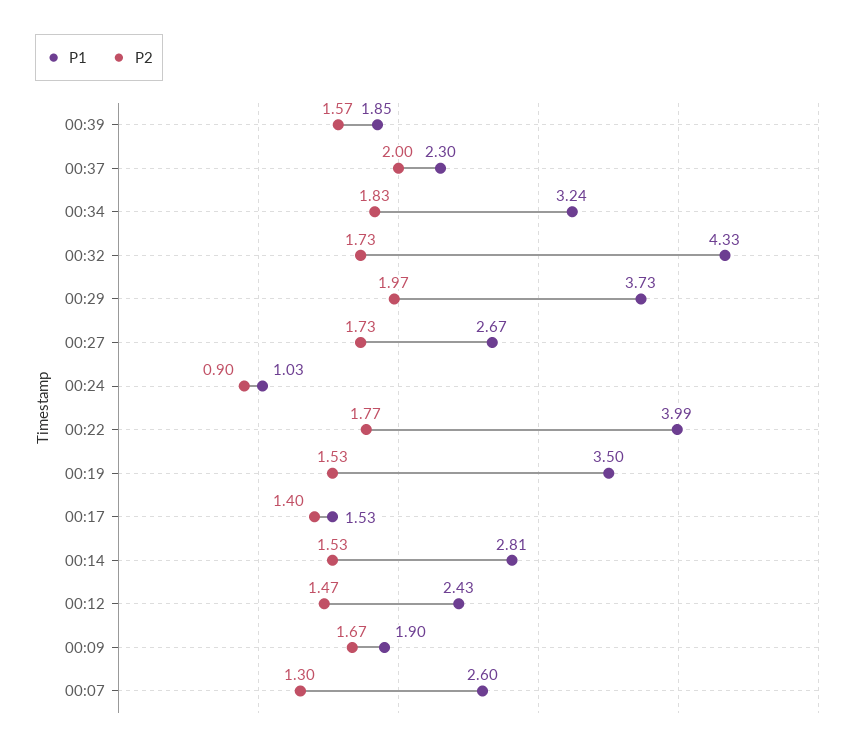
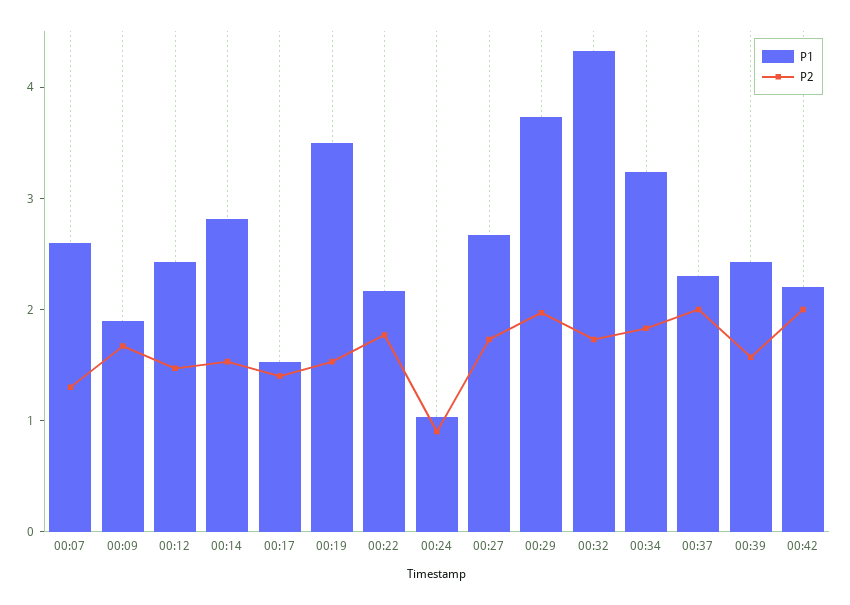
P1, 00:39: 1.85 -> 2.4
P1, 00:22: 3.99 -> 2.2
P1, 00:42: none -> 2.2
P2, 00:42: none -> 2

